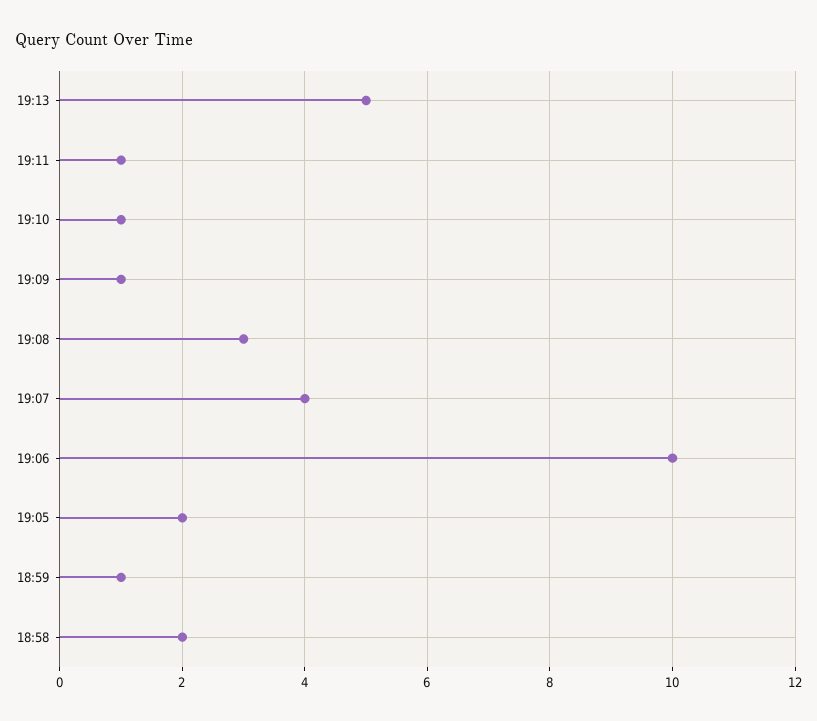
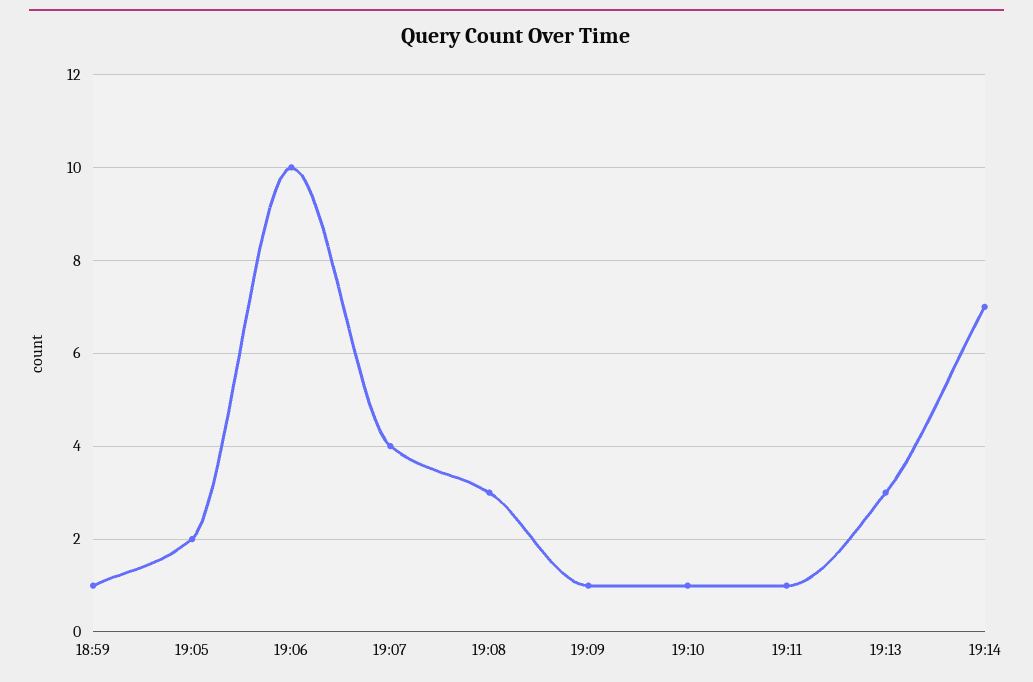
19:13: 5 -> 3
18:58: 2 -> none
19:14: none -> 7

